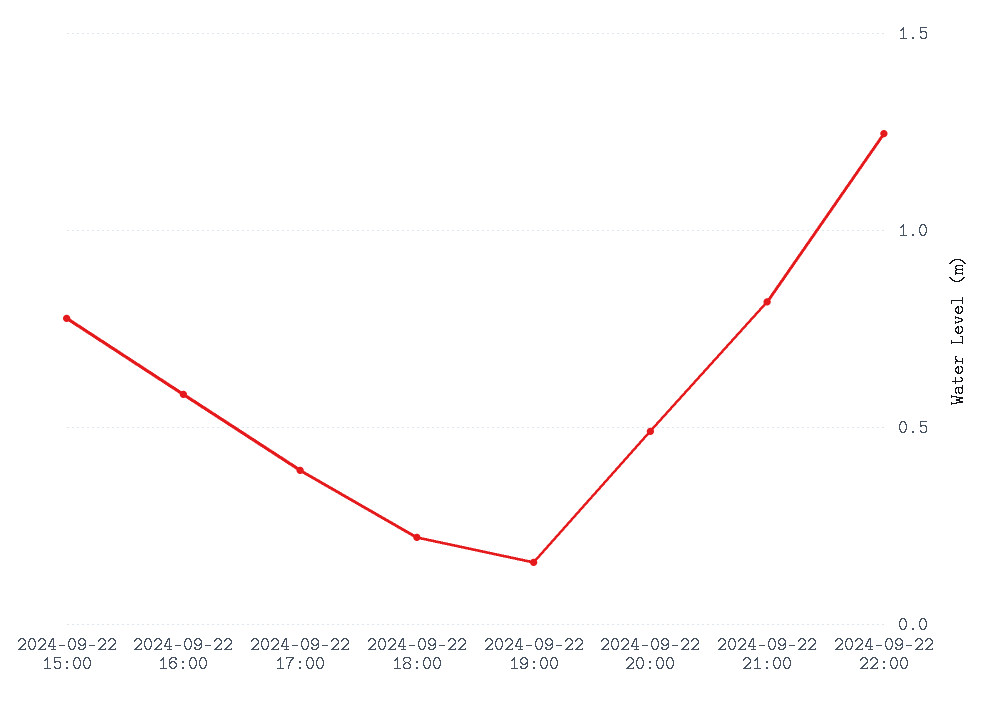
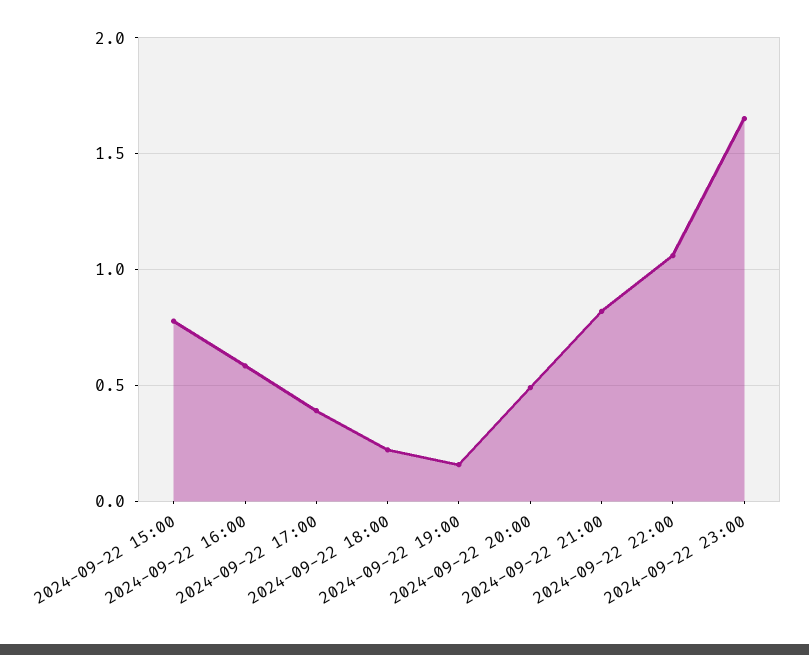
2024-09-22 22:00: 1.25 -> 1.05
2024-09-22 23:00: none -> 1.65

